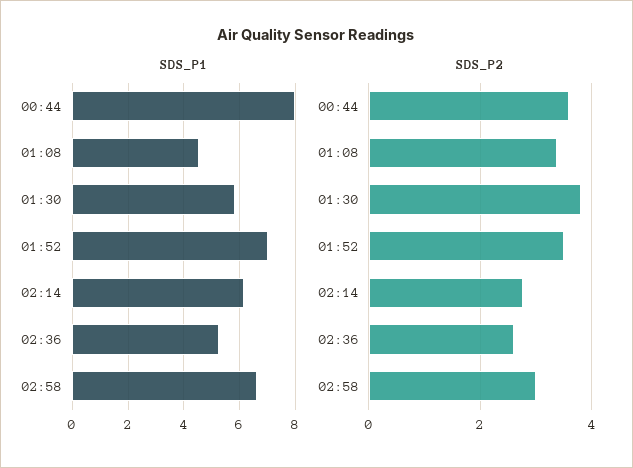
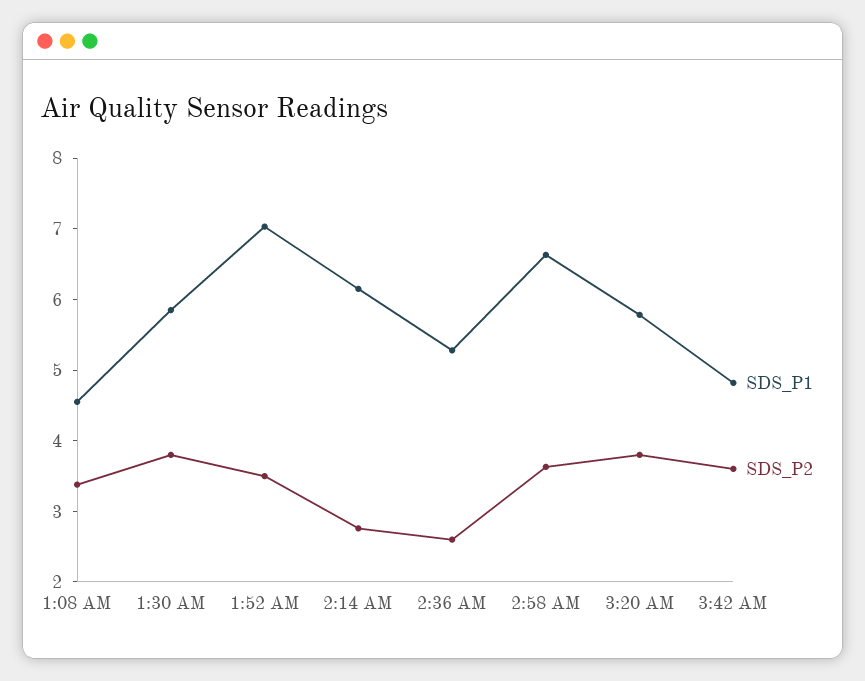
SDS_P1, 00:44: 8 -> none
SDS_P2, 00:44: 3.6 -> none
SDS_P2, 02:58: 3 -> 3.6
SDS_P1, 3:20 AM: none -> 5.8
SDS_P2, 3:20 AM: none -> 3.8
SDS_P1, 3:42 AM: none -> 4.8
SDS_P2, 3:42 AM: none -> 3.6

